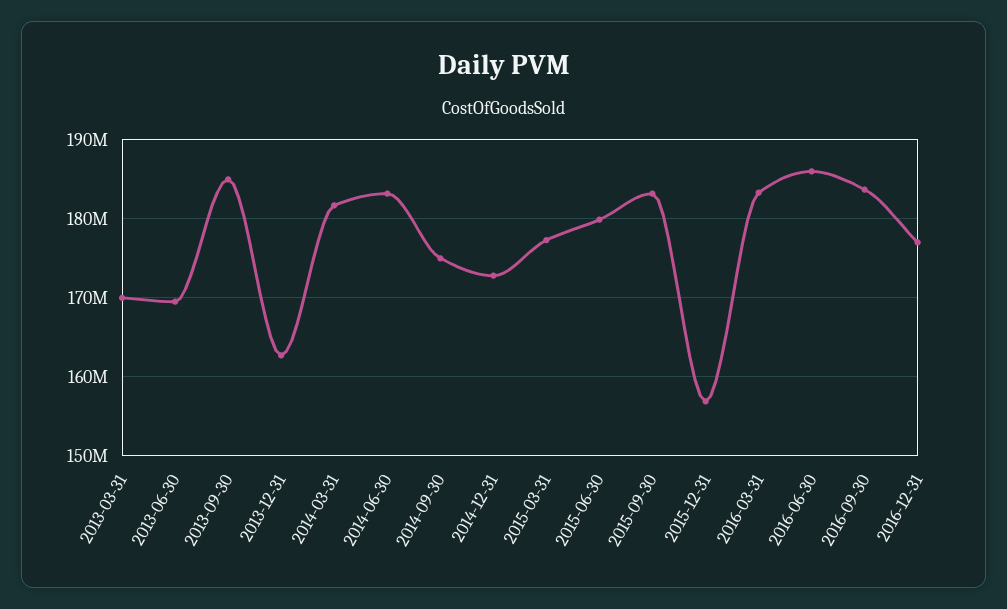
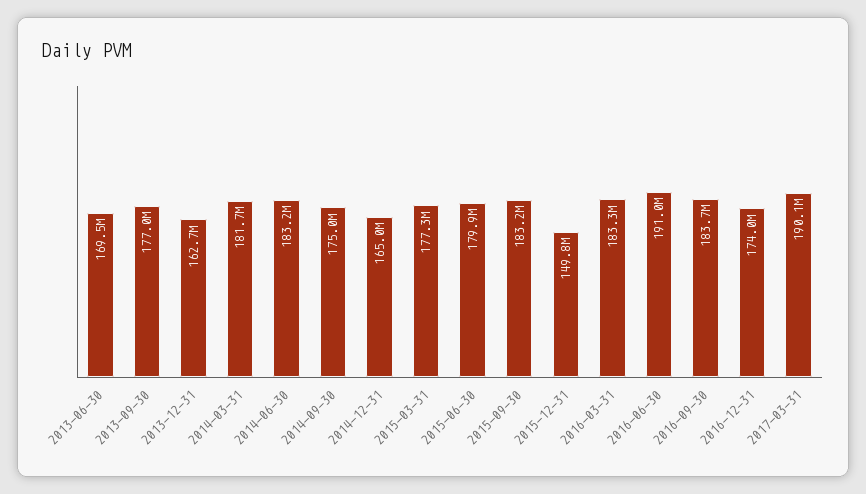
2013-03-31: 170000000 -> none
2013-09-30: 185000000 -> 177000000
2014-12-31: 173000000 -> 165000000
2015-12-31: 157000000 -> 149800000
2016-06-30: 186000000 -> 191000000
2016-12-31: 177000000 -> 174000000
2017-03-31: none -> 190100000

